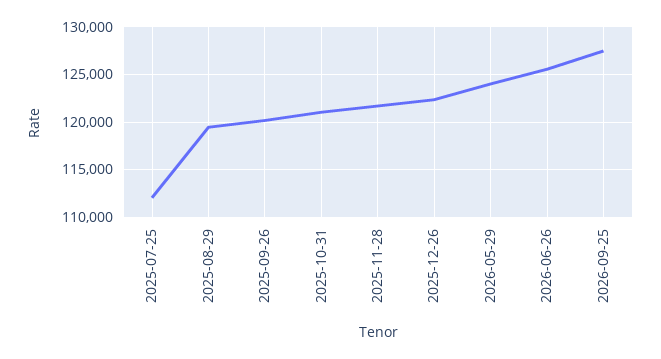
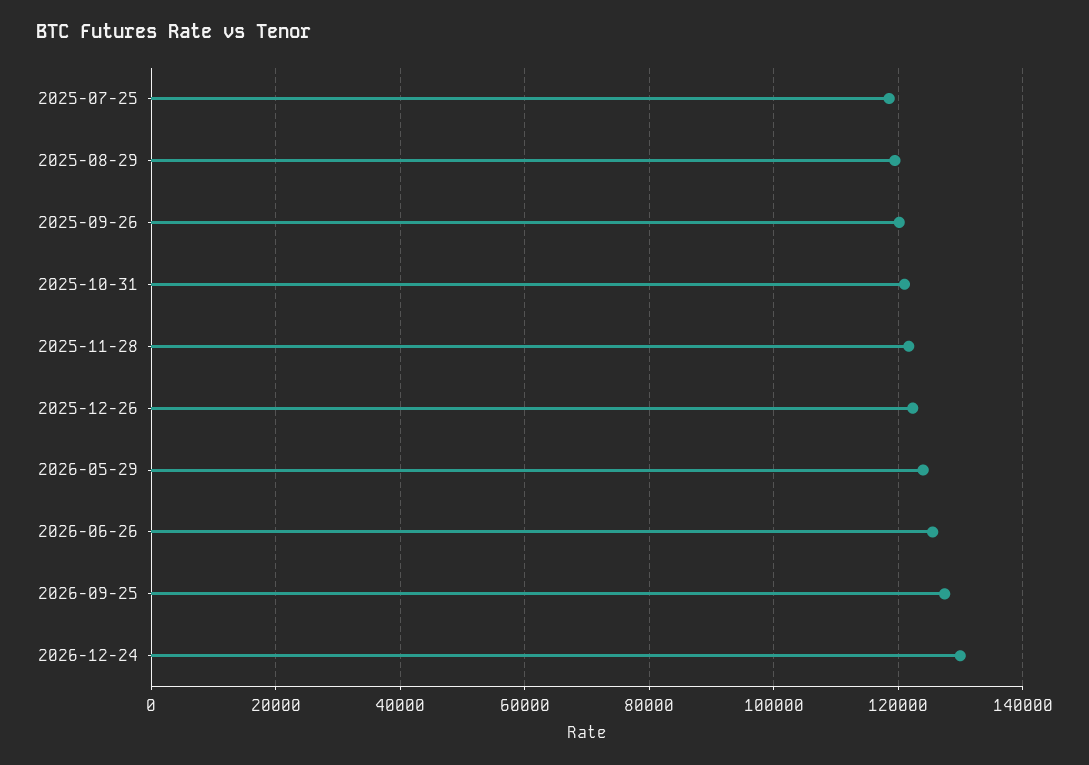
2025-07-25: 112000 -> 118000
2026-12-24: none -> 130000

